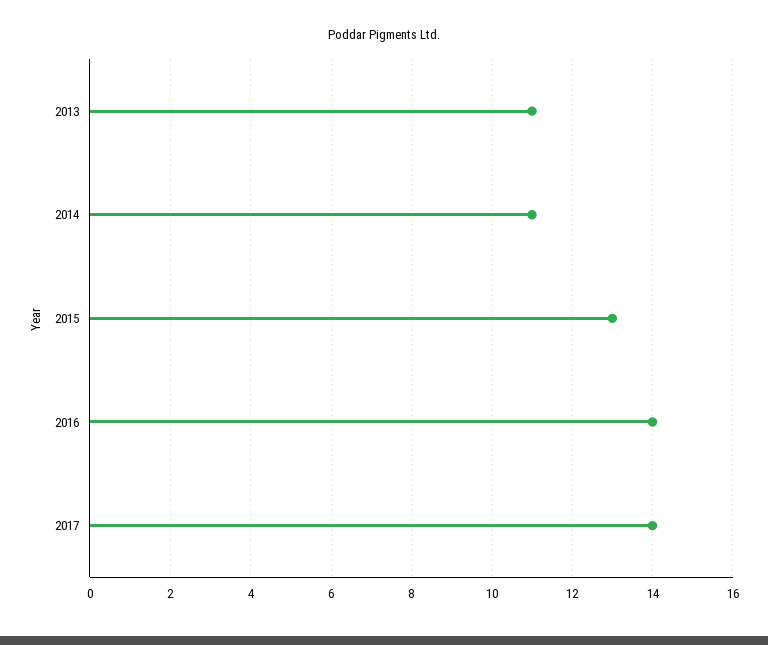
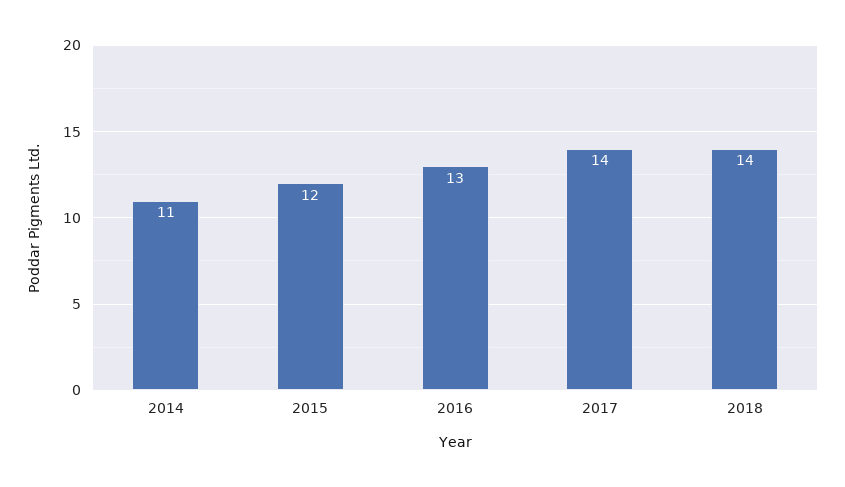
2013: 11 -> none
2015: 13 -> 12
2016: 14 -> 13
2018: none -> 14

